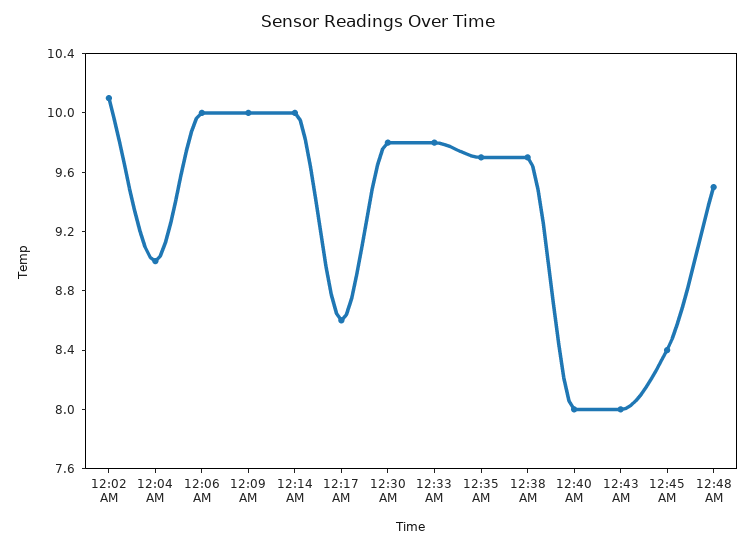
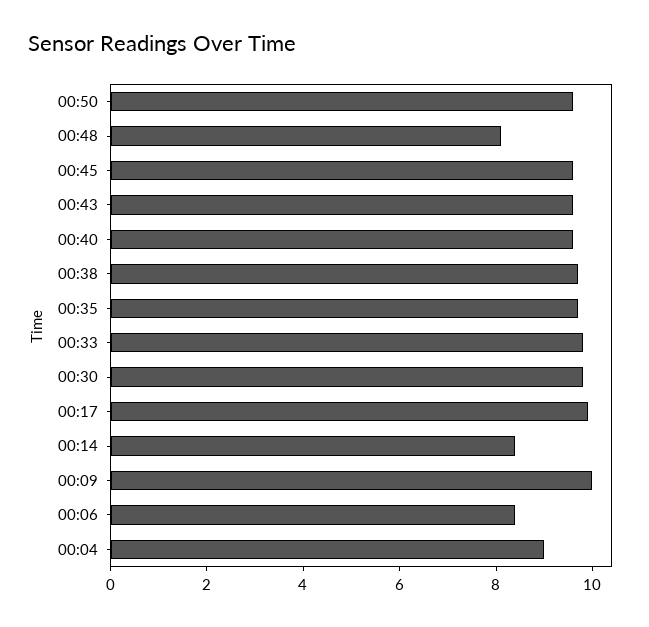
12:02 AM: 10.1 -> none
12:06 AM: 10 -> 8.5
12:14 AM: 10 -> 8.5
12:17 AM: 8.6 -> 10
12:40 AM: 8 -> 9.5
12:43 AM: 8 -> 9.5
12:45 AM: 8.4 -> 9.5
12:48 AM: 9.5 -> 8
00:50: none -> 9.5

